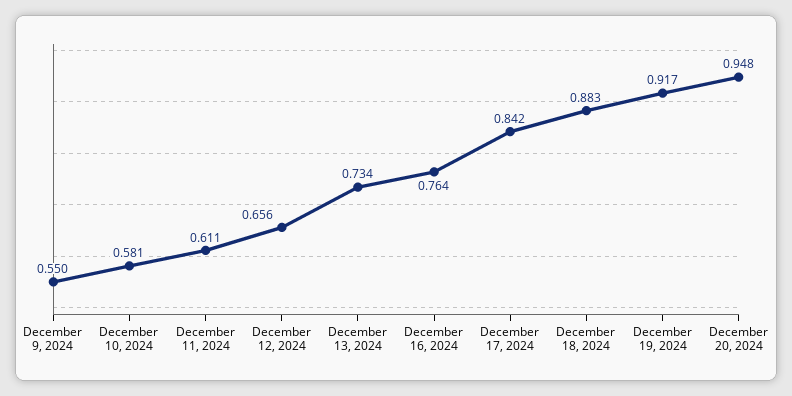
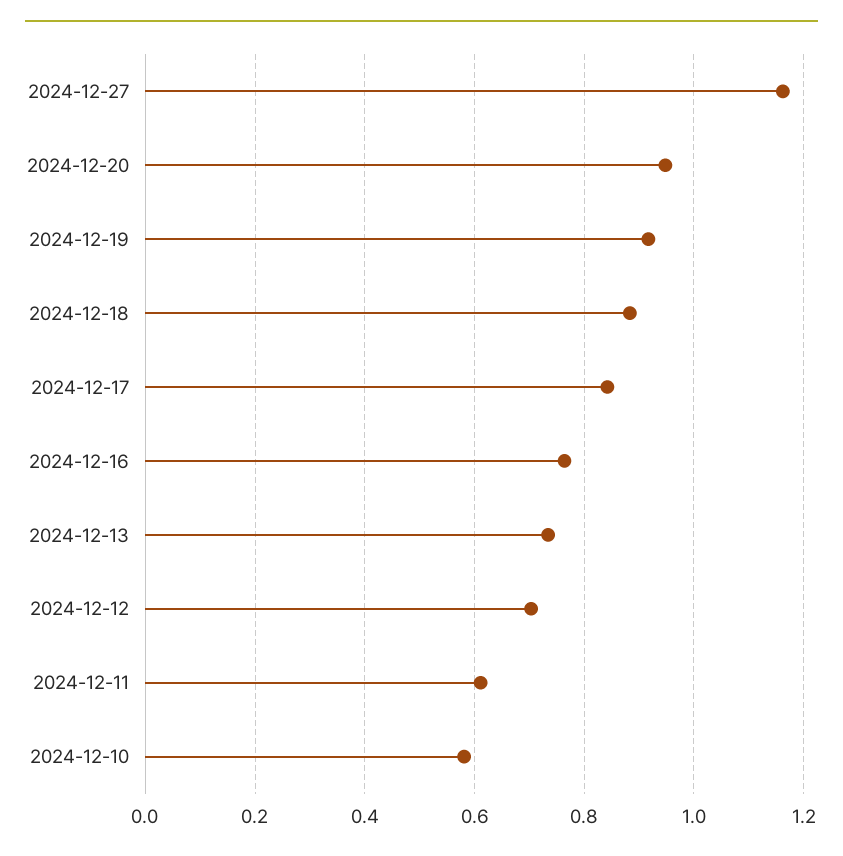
December 9, 2024: 0.55 -> none
December 12, 2024: 0.656 -> 0.7
2024-12-27: none -> 1.16

